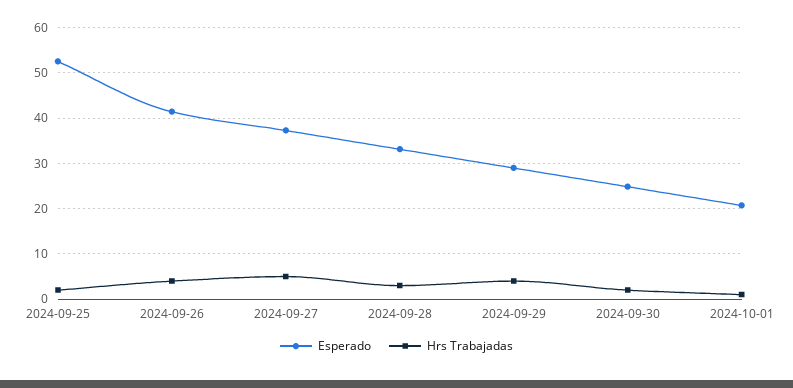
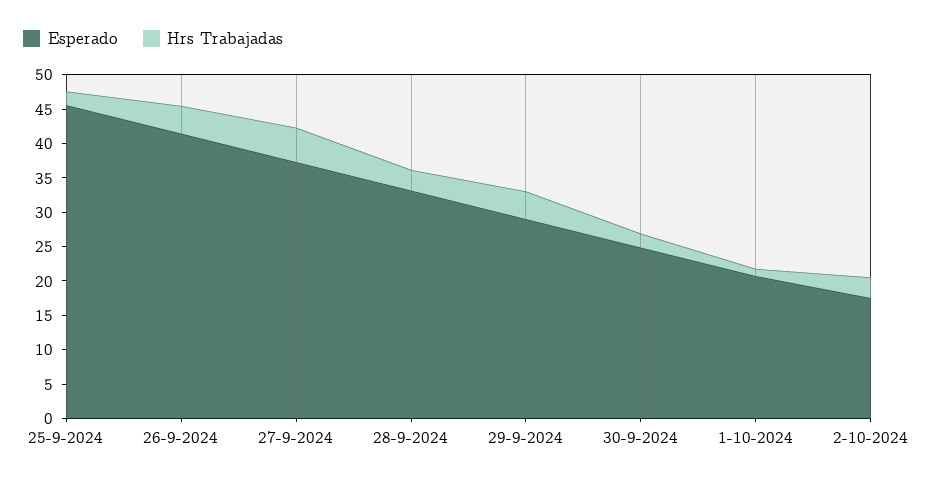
Esperado, 2024-09-25: 52 -> 45
Esperado, 2-10-2024: none -> 17.5
Hrs Trabajadas, 2-10-2024: none -> 2.5

